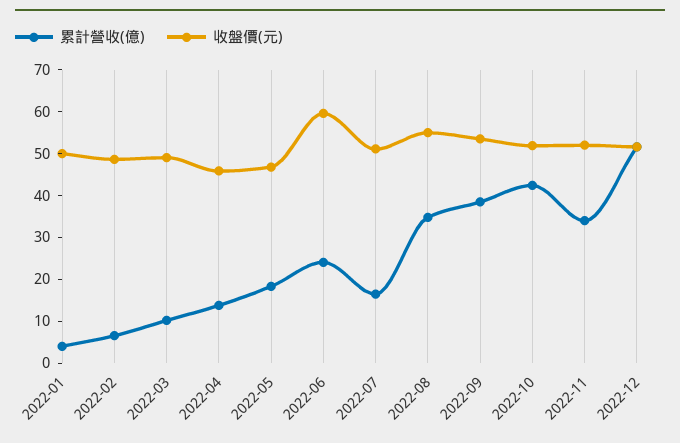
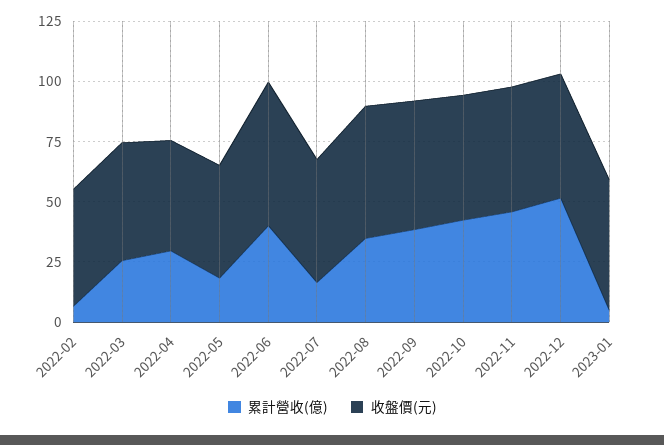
累計營收(億), 2022-01: 4 -> none
收盤價(元), 2022-01: 50 -> none
累計營收(億), 2022-03: 10 -> 25
累計營收(億), 2022-04: 14 -> 30
累計營收(億), 2022-06: 24 -> 40
累計營收(億), 2022-11: 34 -> 45
累計營收(億), 2023-01: none -> 5
收盤價(元), 2023-01: none -> 55

